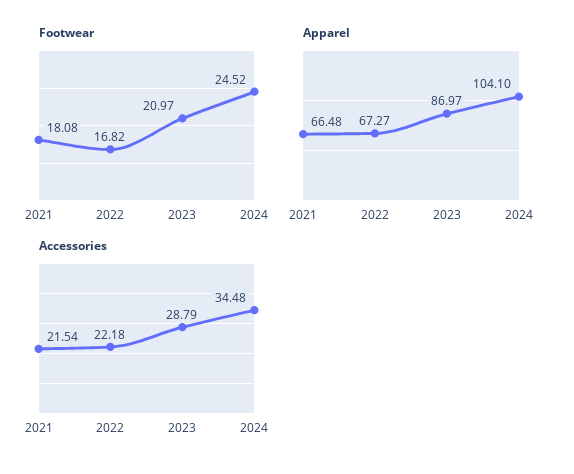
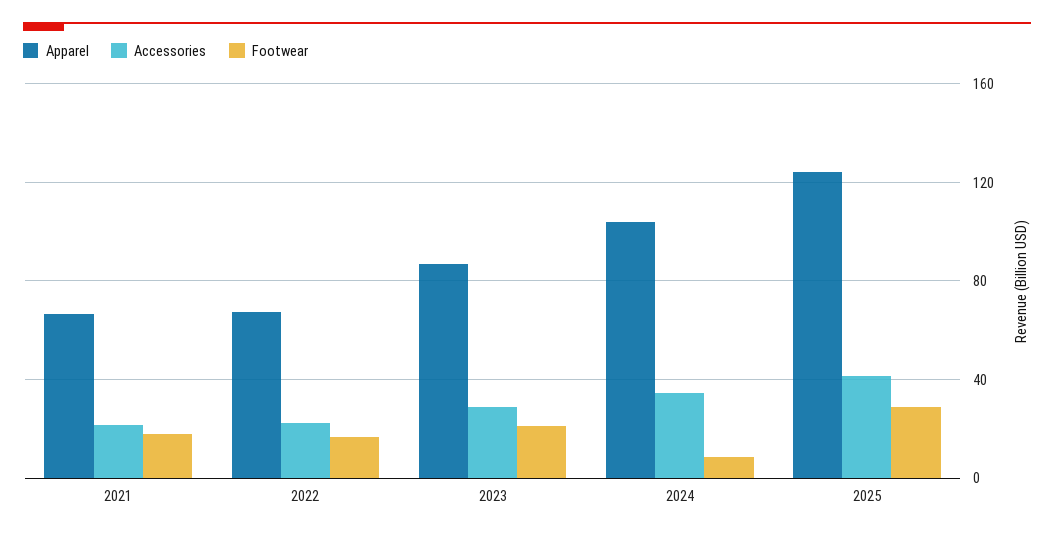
Footwear, 2024: 24.52 -> 10
Apparel, 2025: none -> 125
Accessories, 2025: none -> 40
Footwear, 2025: none -> 30

